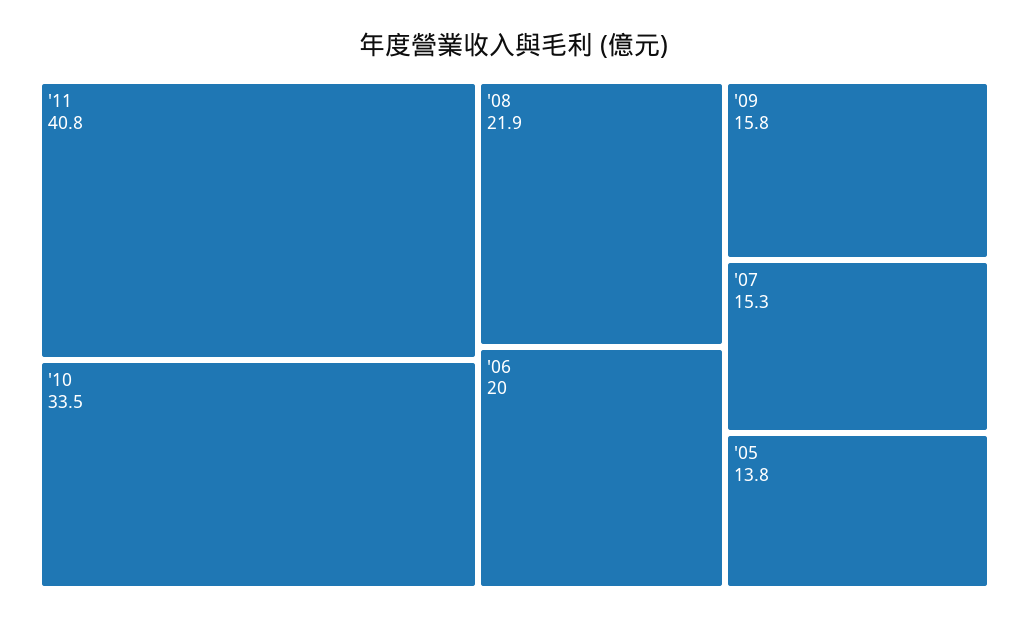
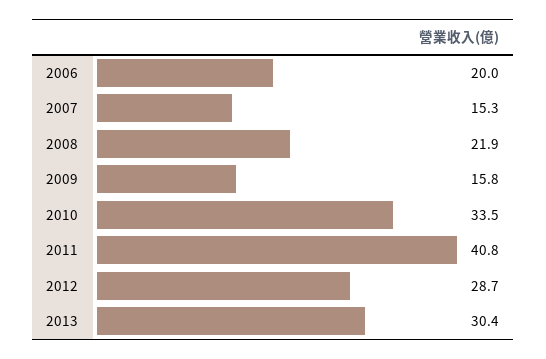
'05: 13.8 -> none
2012: none -> 28.7
2013: none -> 30.4

